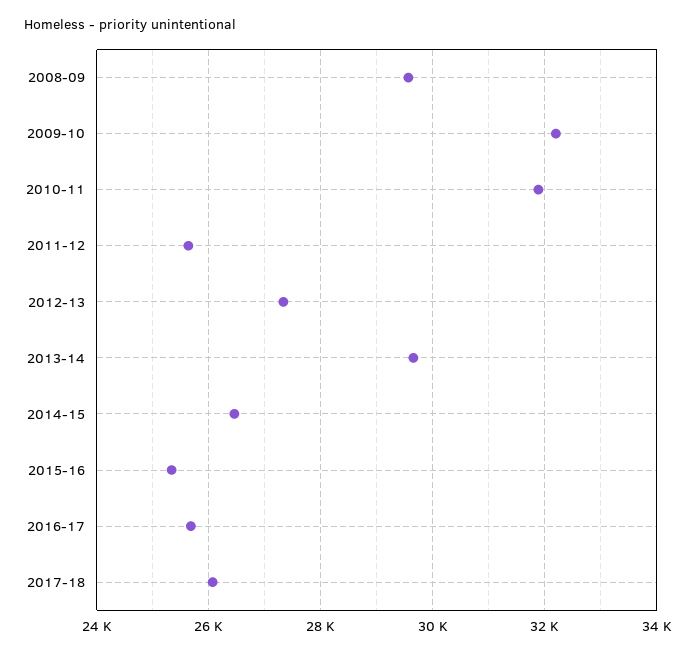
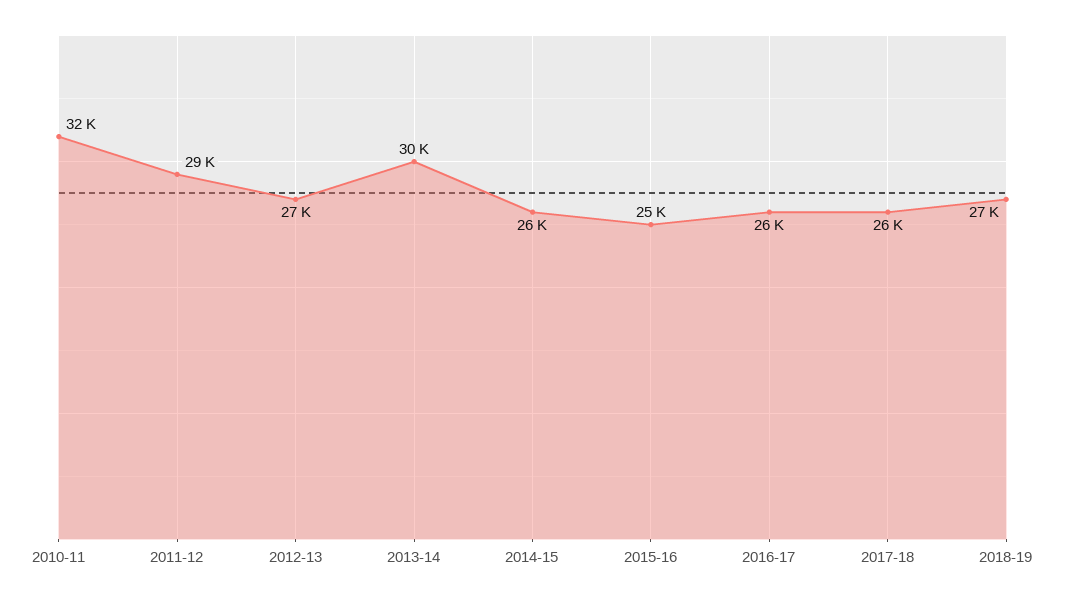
2008-09: 29600 -> none
2009-10: 32200 -> none
2011-12: 25600 -> 29000
2018-19: none -> 27000

